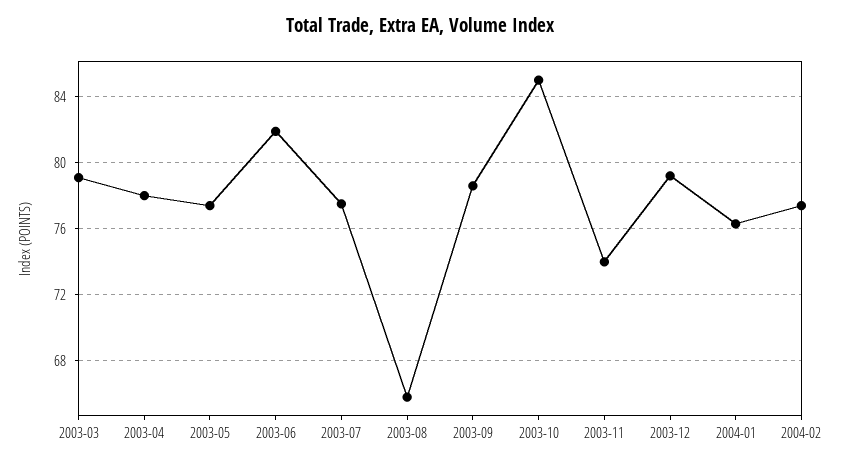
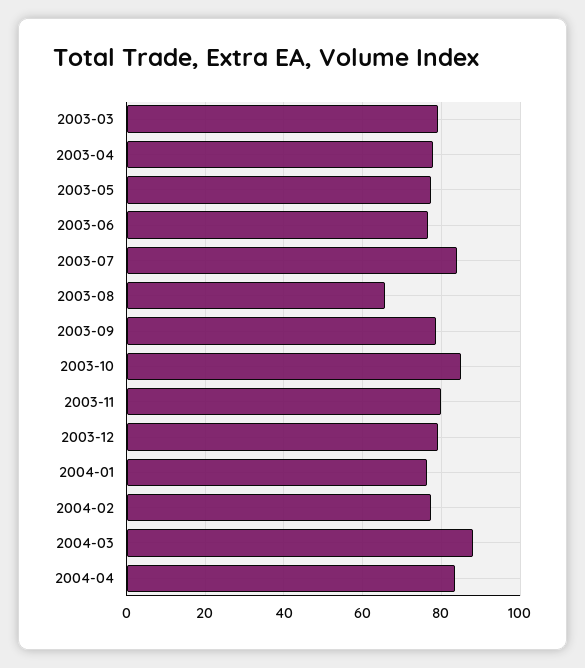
2003-06: 82 -> 76
2003-07: 77.5 -> 84
2003-11: 74 -> 80
2004-03: none -> 88
2004-04: none -> 84

